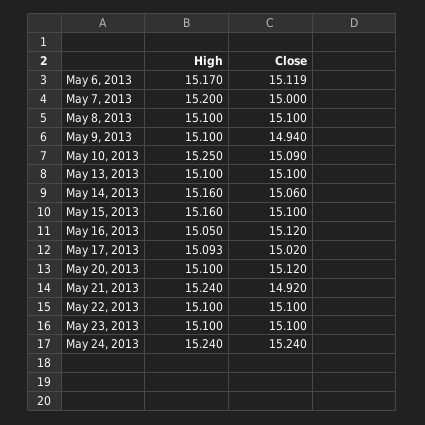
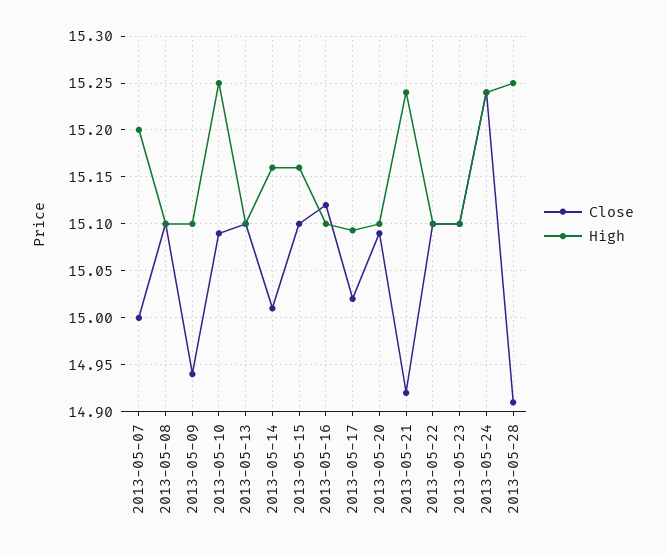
High, May 6, 2013: 15.17 -> none
Close, May 6, 2013: 15.119 -> none
Close, May 14, 2013: 15.06 -> 15.01
High, May 16, 2013: 15.05 -> 15.1
Close, May 20, 2013: 15.12 -> 15.09
Close, 2013-05-28: none -> 14.91
High, 2013-05-28: none -> 15.25

